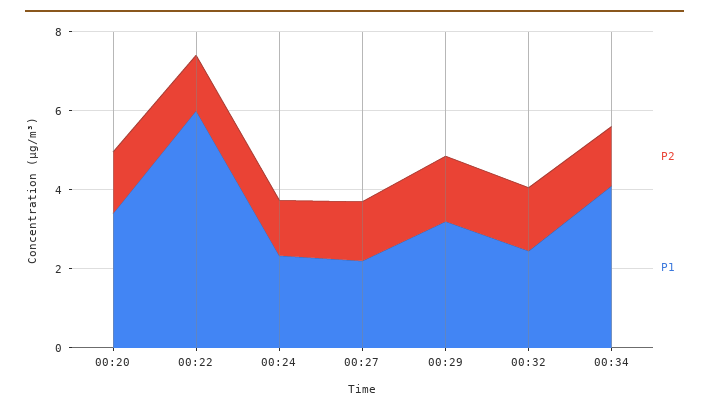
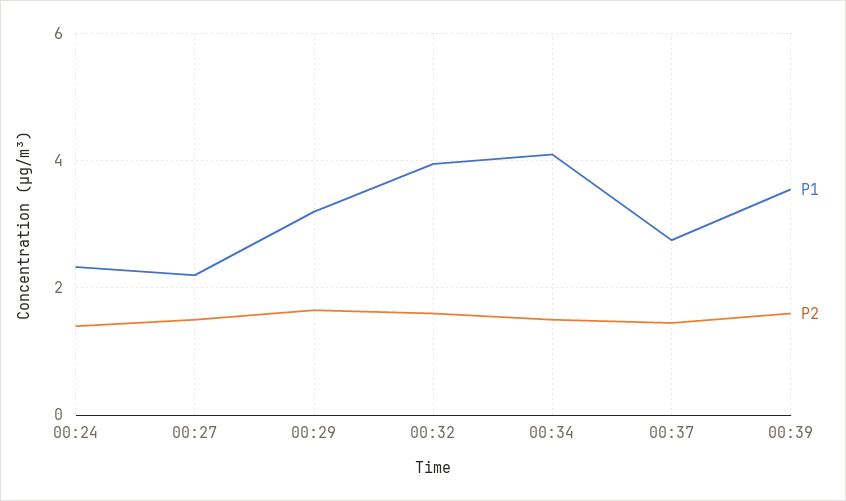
P2, 00:20: 1.5 -> none
P1, 00:20: 3.5 -> none
P2, 00:22: 1.5 -> none
P1, 00:22: 6 -> none
P1, 00:32: 2.5 -> 4
P1, 00:37: none -> 2.8
P2, 00:37: none -> 1.4
P1, 00:39: none -> 3.6
P2, 00:39: none -> 1.6

